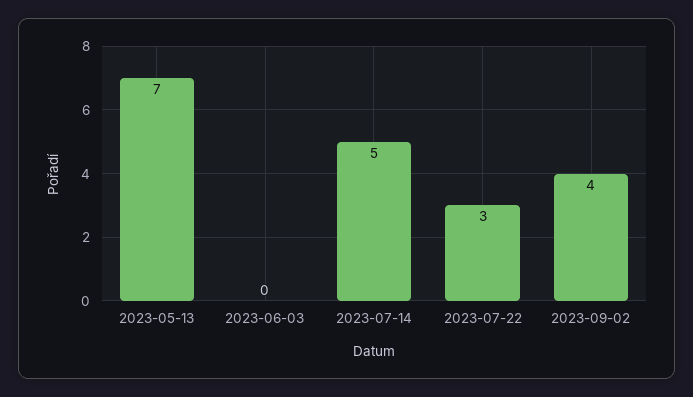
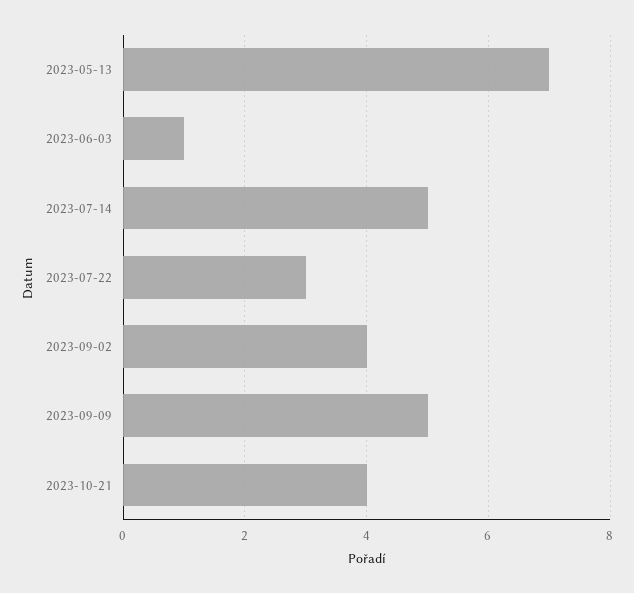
2023-06-03: 0 -> 1
2023-09-09: none -> 5
2023-10-21: none -> 4

